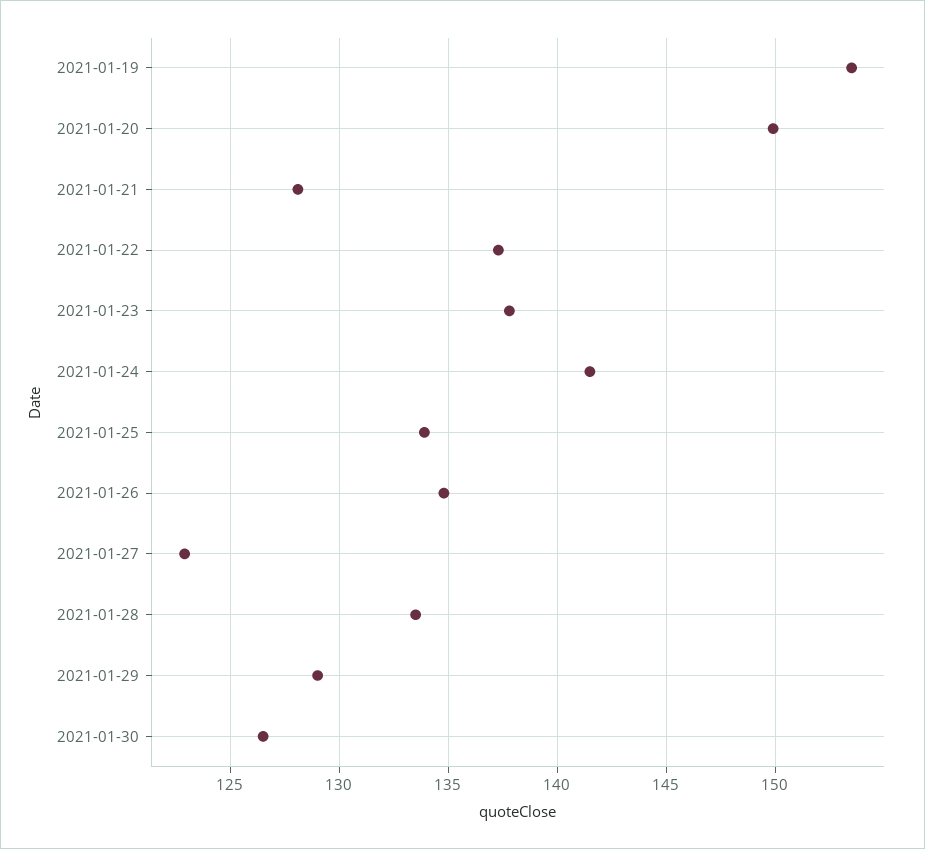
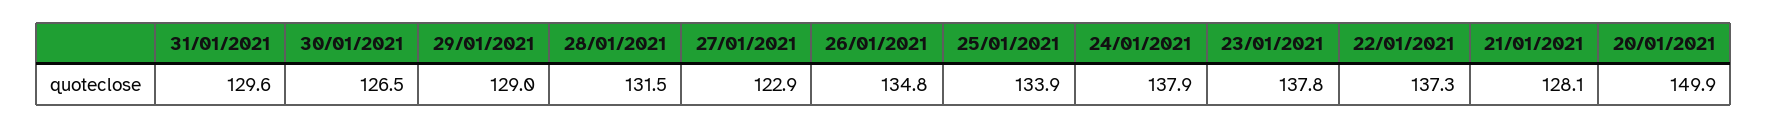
2021-01-19: 153.5 -> none
2021-01-24: 141.5 -> 137.9
2021-01-28: 133.5 -> 131.5
31/01/2021: none -> 129.6

